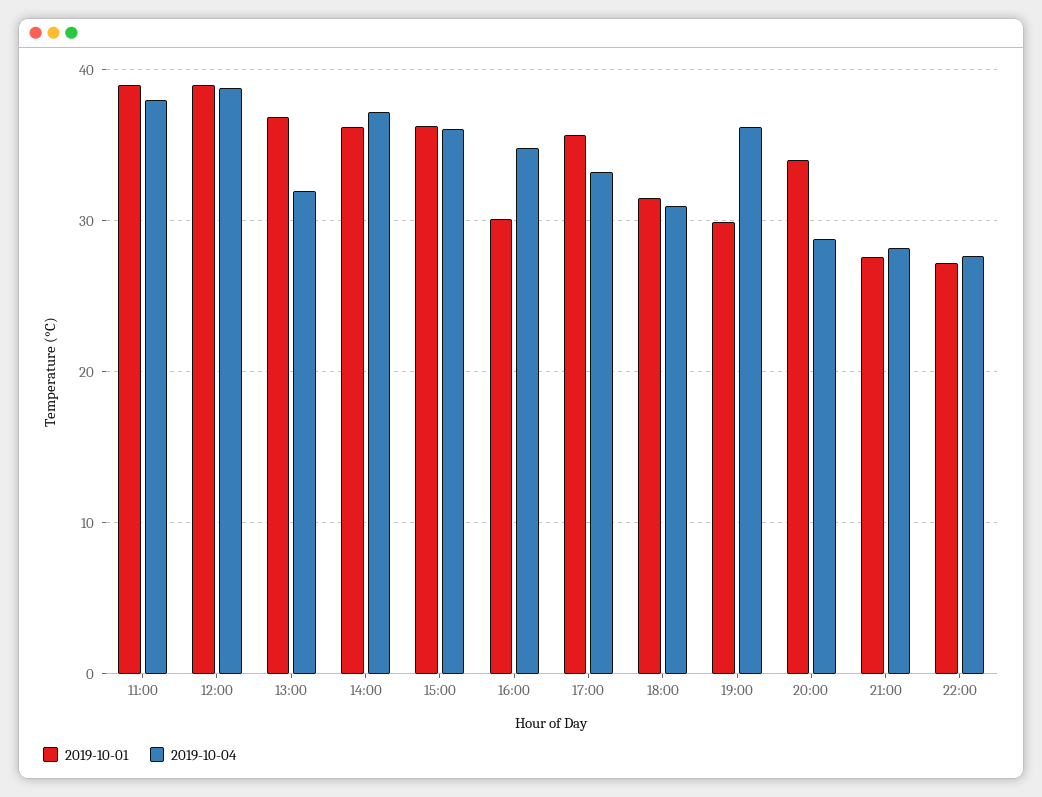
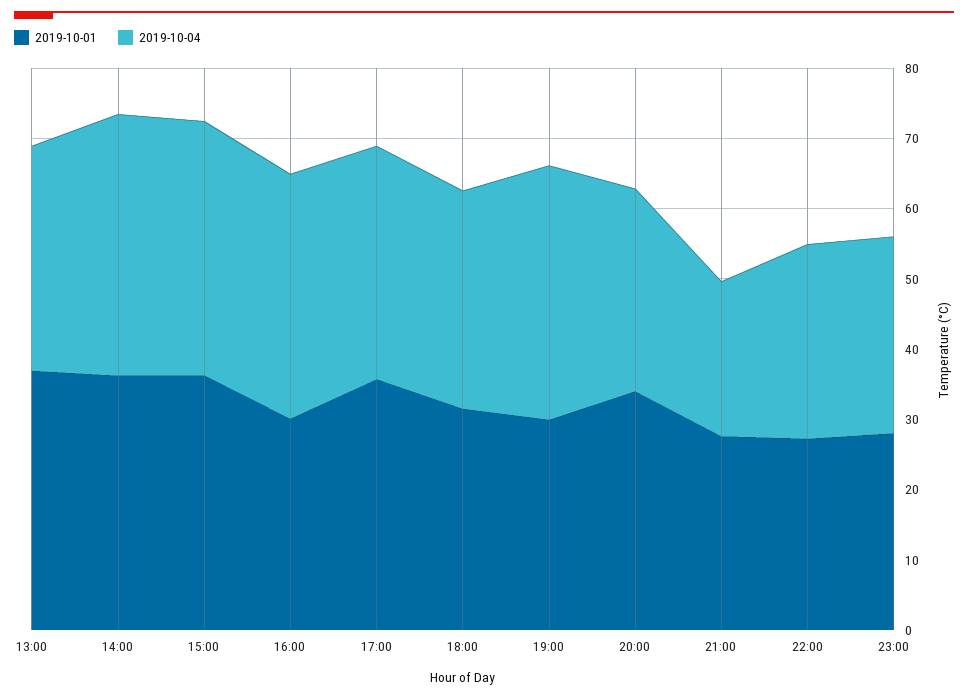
2019-10-01, 11:00: 39 -> none
2019-10-04, 11:00: 38 -> none
2019-10-01, 12:00: 39 -> none
2019-10-04, 12:00: 39 -> none
2019-10-04, 21:00: 28 -> 22
2019-10-01, 23:00: none -> 28
2019-10-04, 23:00: none -> 28

